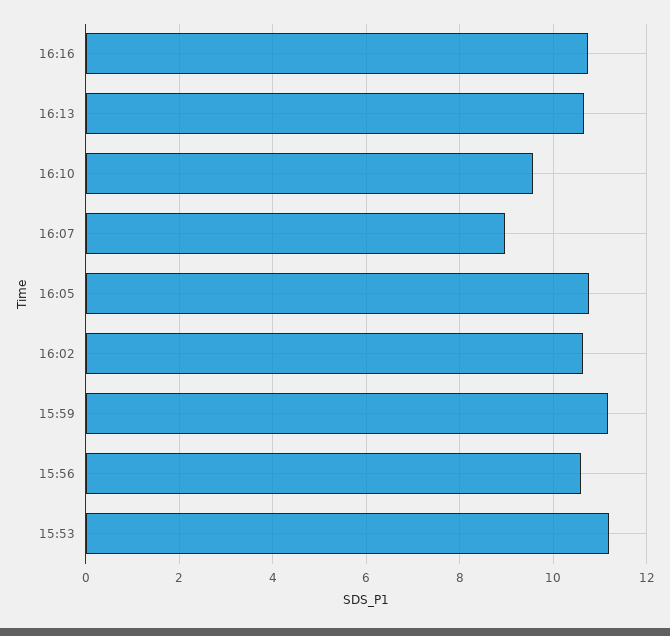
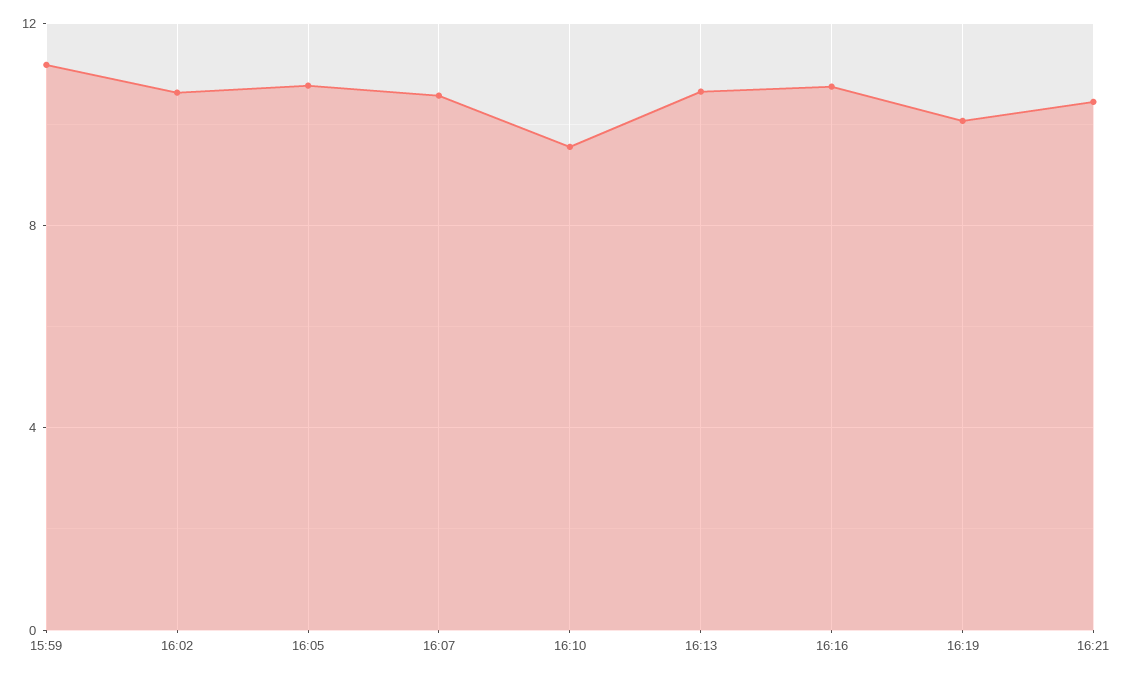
16:07: 9 -> 10.5
15:56: 10.6 -> none
15:53: 11.2 -> none
16:19: none -> 10
16:21: none -> 10.5

